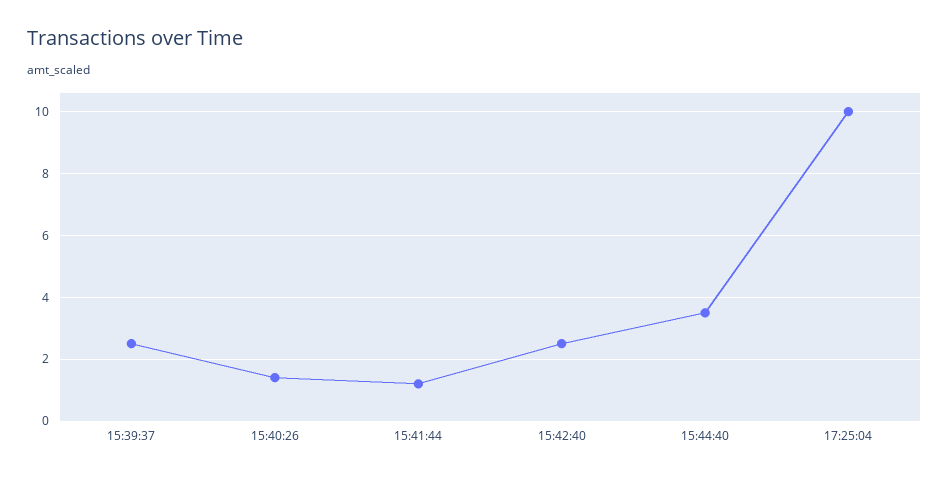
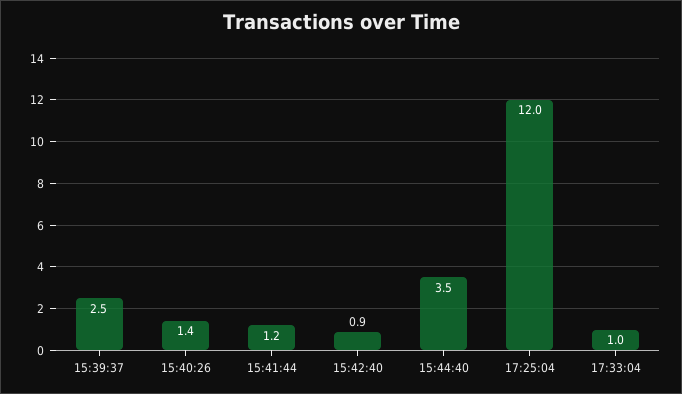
15:42:40: 2.5 -> 0.9
17:25:04: 10 -> 12
17:33:04: none -> 1

